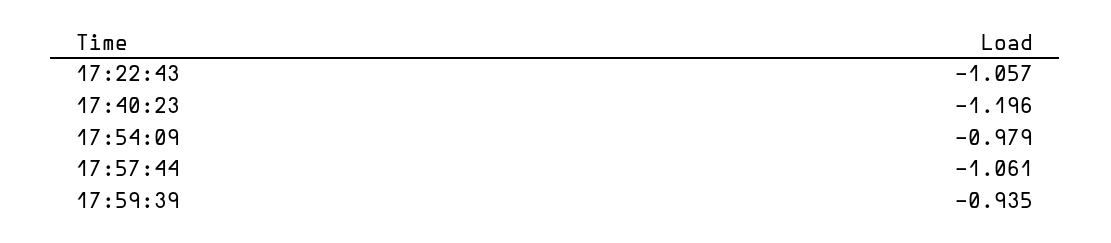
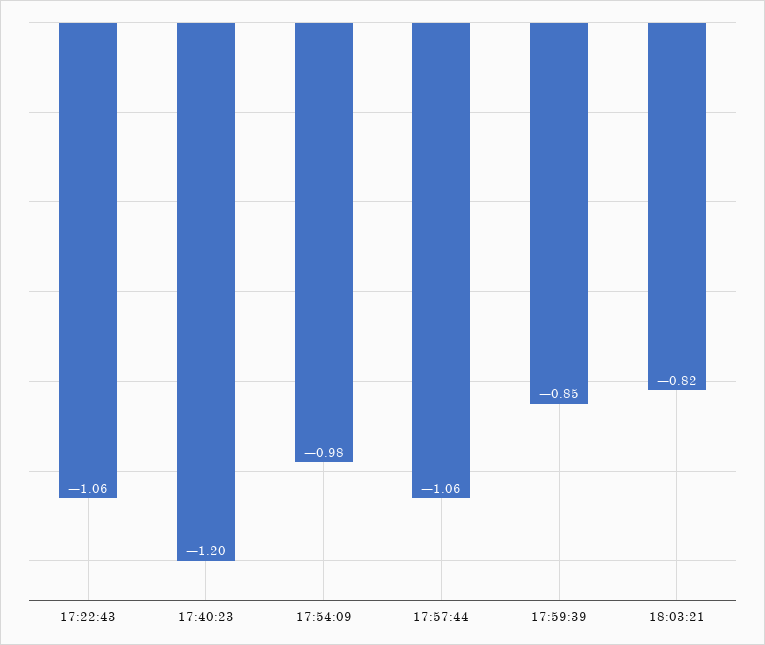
17:59:39: -0.935 -> -0.85
18:03:21: none -> -0.82

